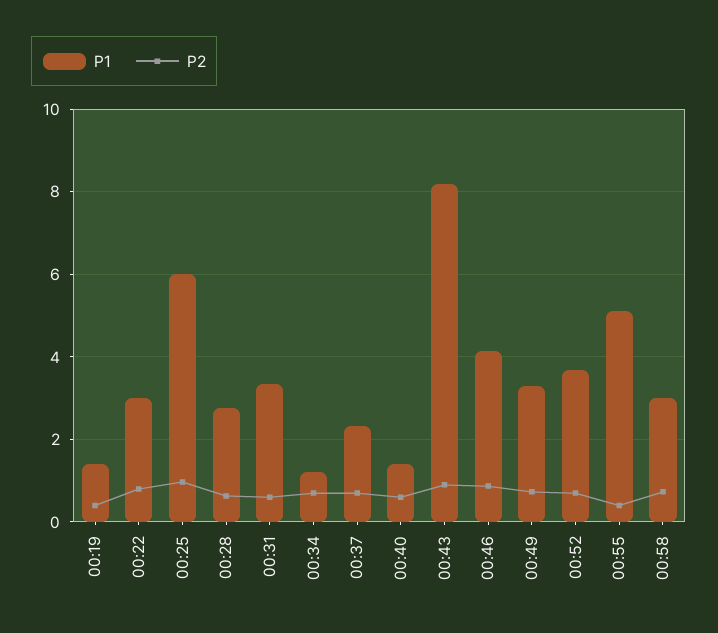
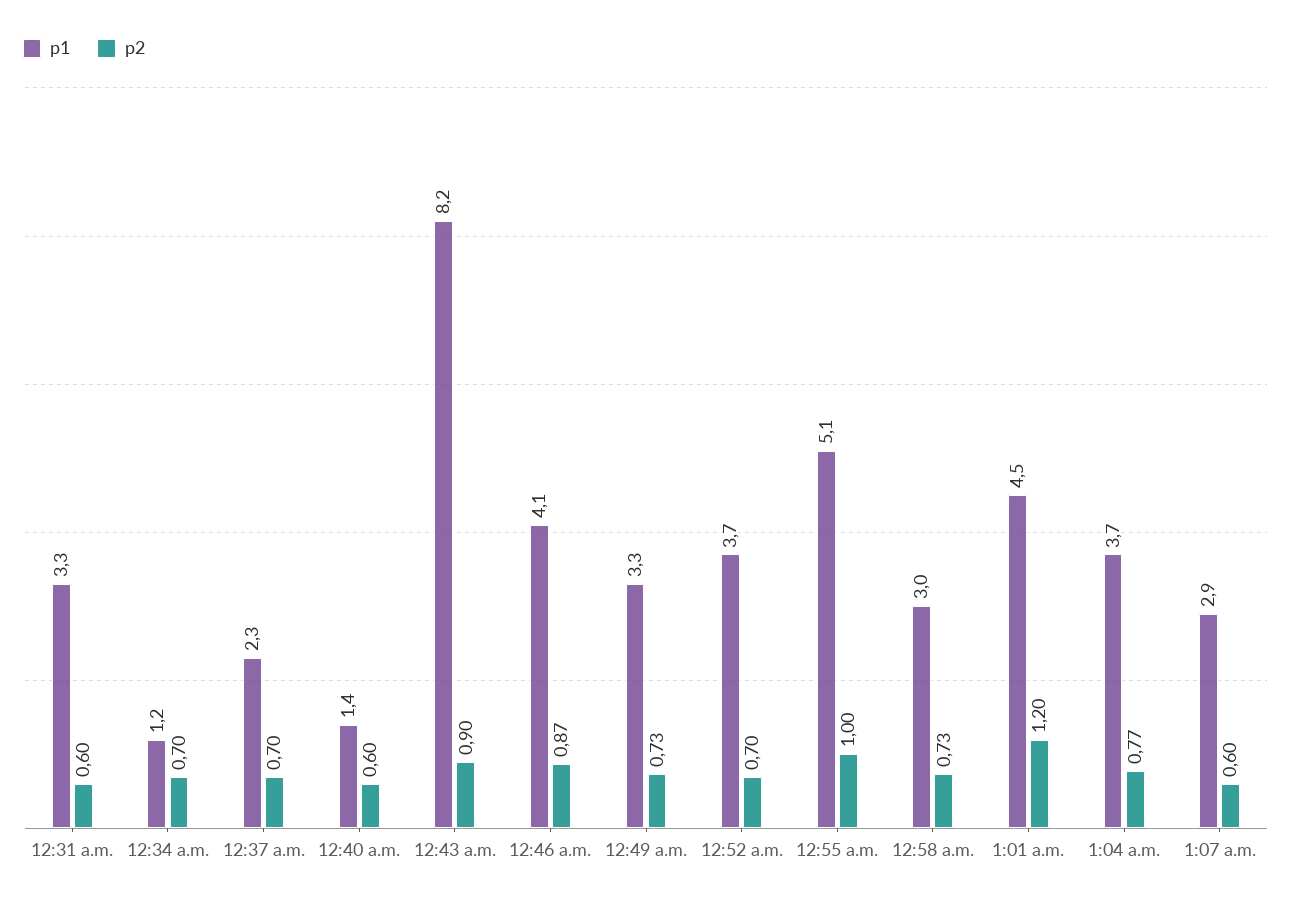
P1, 00:19: 1.4 -> none
P2, 00:19: 0.4 -> none
P1, 00:22: 3 -> none
P2, 00:22: 0.8 -> none
P1, 00:25: 6 -> none
P2, 00:25: 1 -> none
P1, 00:28: 2.8 -> none
P2, 00:28: 0.6 -> none
P2, 00:55: 0.4 -> 1
P1, 1:01 a.m.: none -> 4.5
P2, 1:01 a.m.: none -> 1.2
P1, 1:04 a.m.: none -> 3.7
P2, 1:04 a.m.: none -> 0.77
P1, 1:07 a.m.: none -> 2.9
P2, 1:07 a.m.: none -> 0.6

